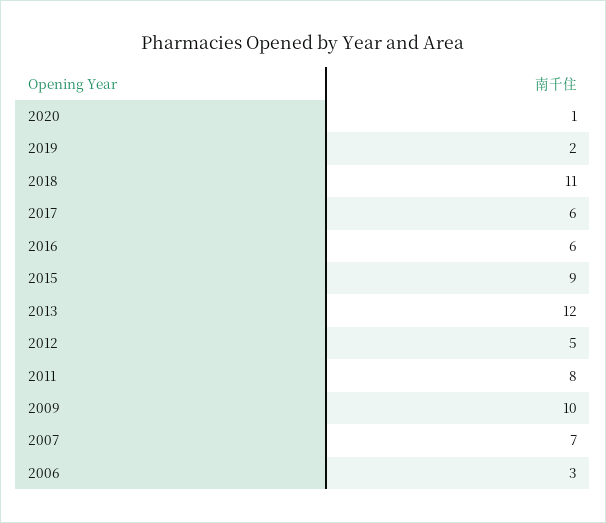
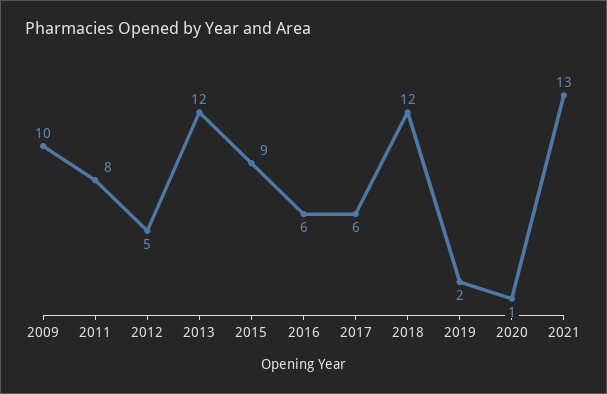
2018: 11 -> 12
2007: 7 -> none
2006: 3 -> none
2021: none -> 13

